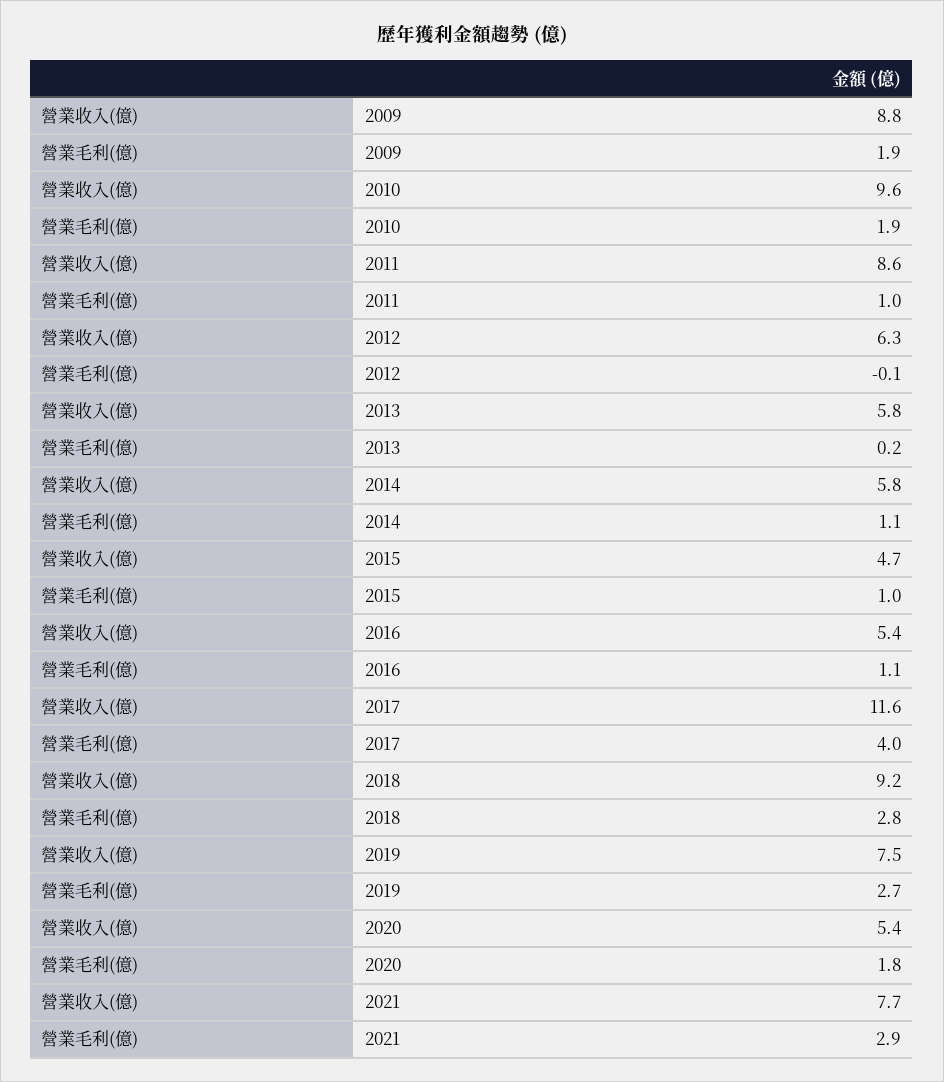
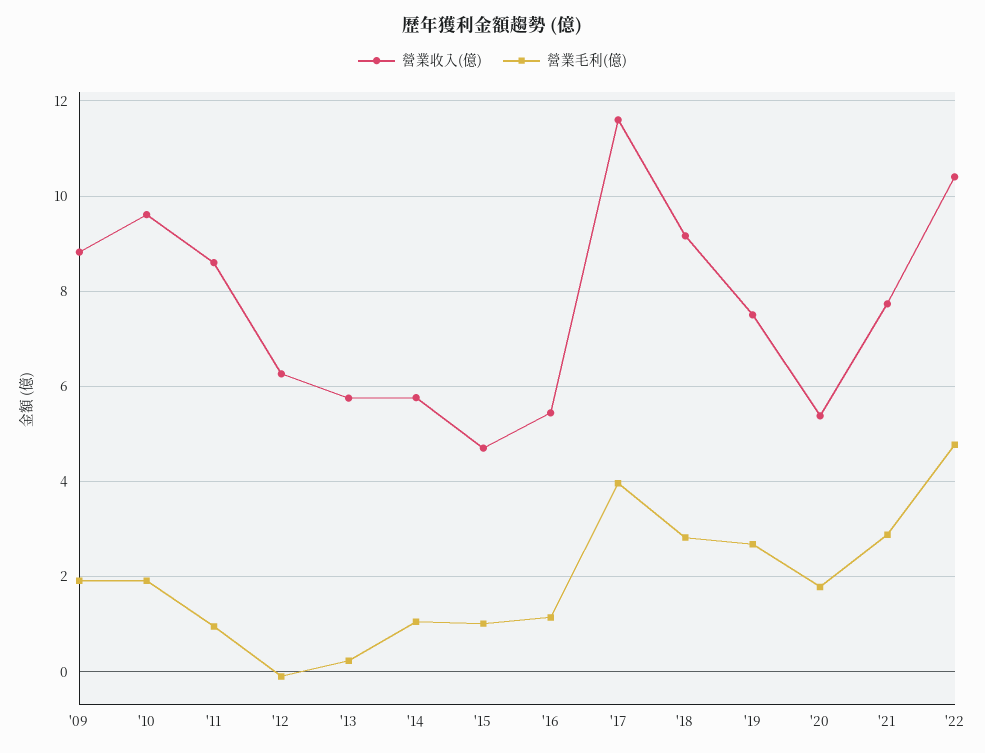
營業收入(億), '22: none -> 10.4
營業毛利(億), '22: none -> 4.8

